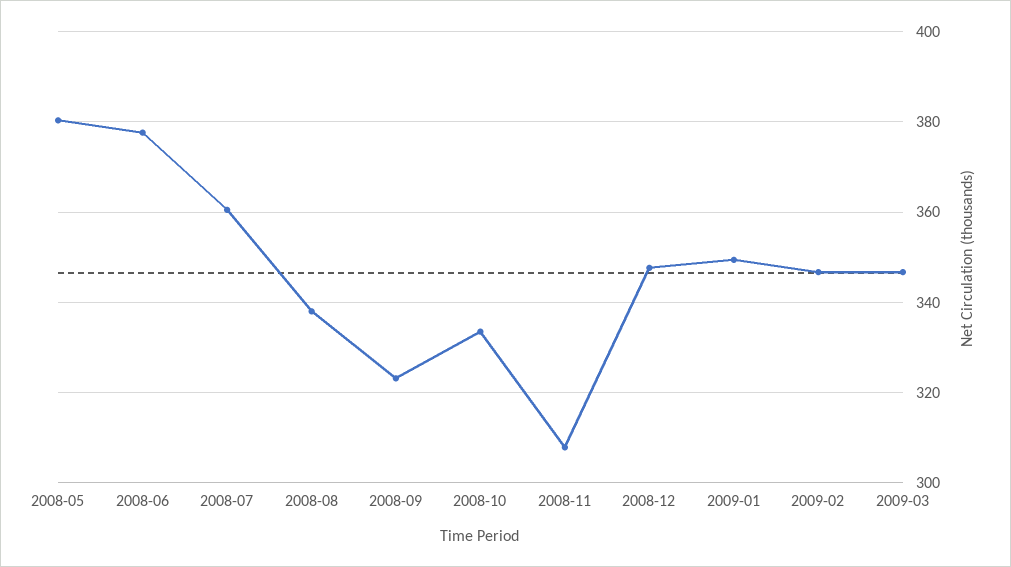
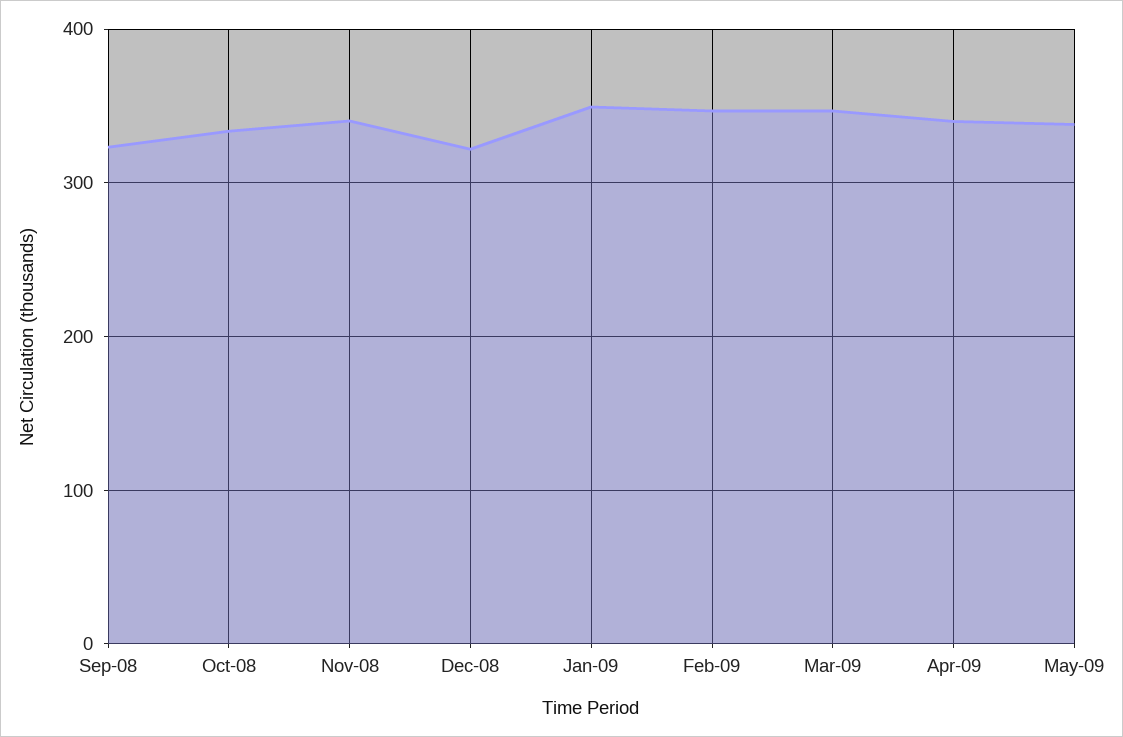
2008-05: 380 -> none
2008-06: 378 -> none
2008-07: 360 -> none
2008-08: 338 -> none
2008-11: 308 -> 340
2008-12: 348 -> 320
Apr-09: none -> 340
May-09: none -> 340

